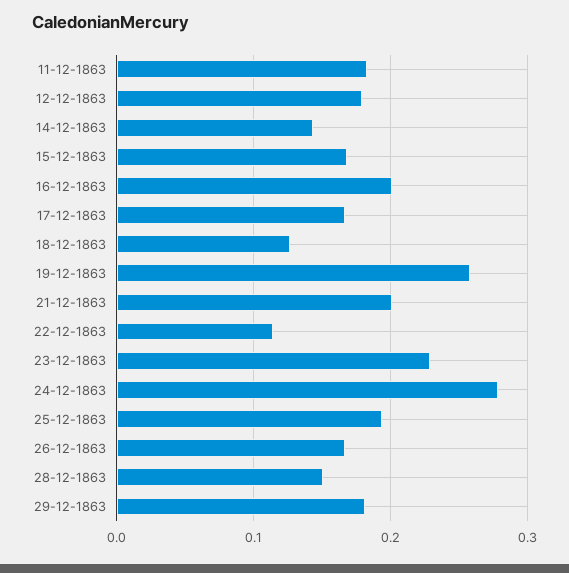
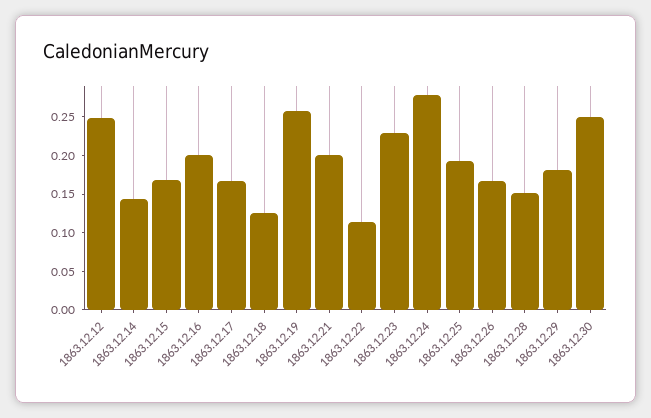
11-12-1863: 0.18 -> none
12-12-1863: 0.18 -> 0.25
1863.12.30: none -> 0.25

